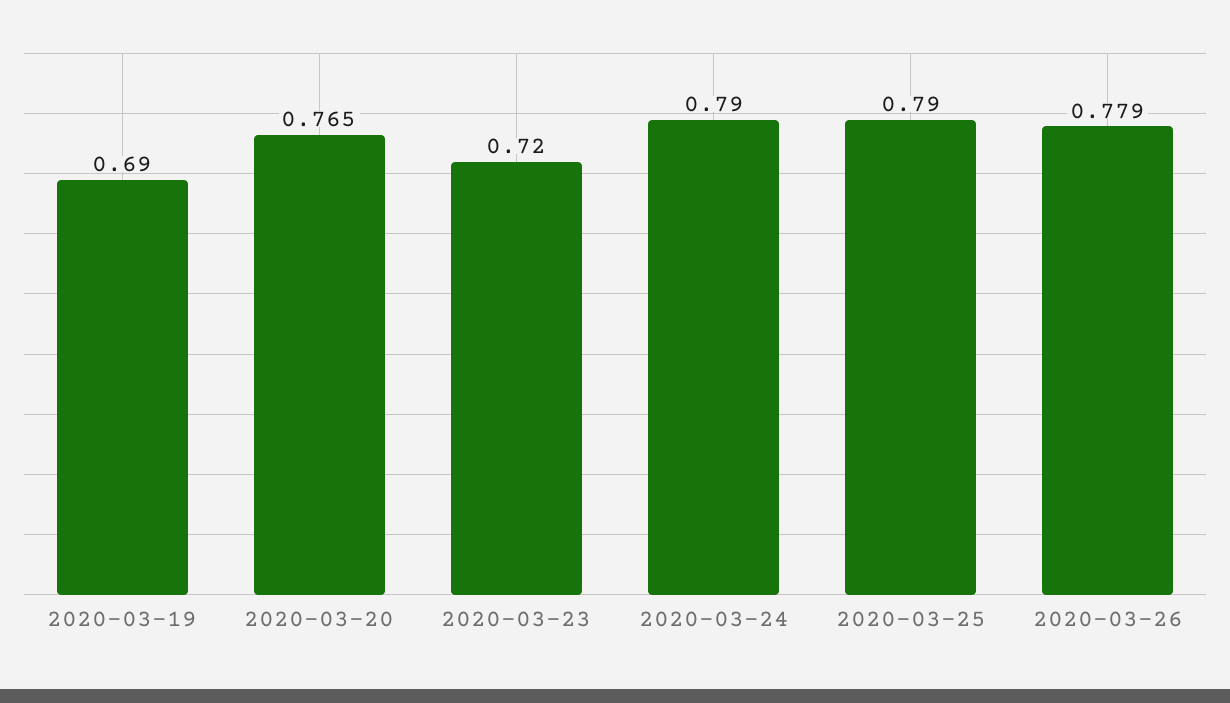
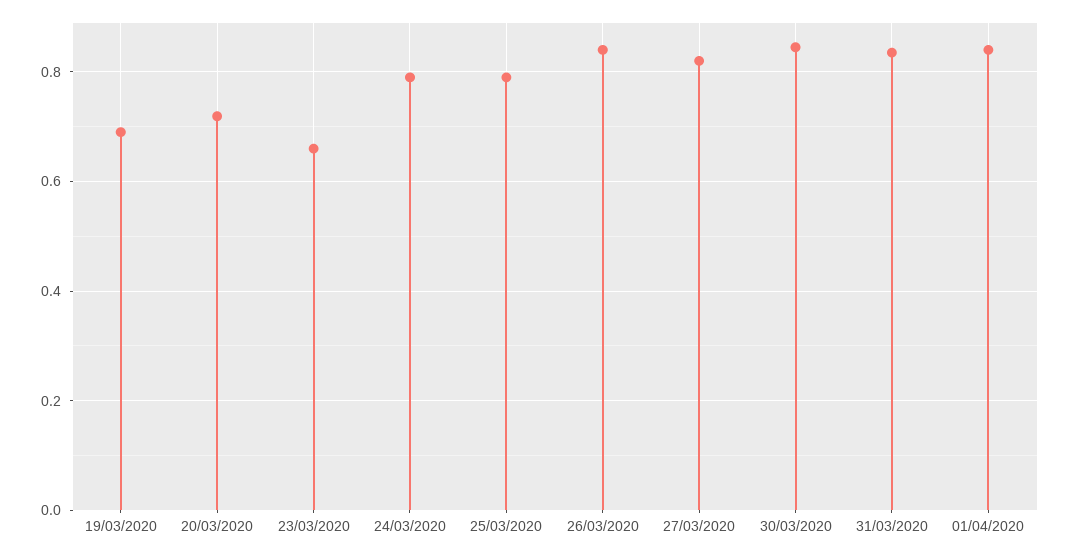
2020-03-20: 0.765 -> 0.72
2020-03-23: 0.72 -> 0.66
2020-03-26: 0.779 -> 0.84
27/03/2020: none -> 0.82
30/03/2020: none -> 0.84
31/03/2020: none -> 0.84
01/04/2020: none -> 0.84

